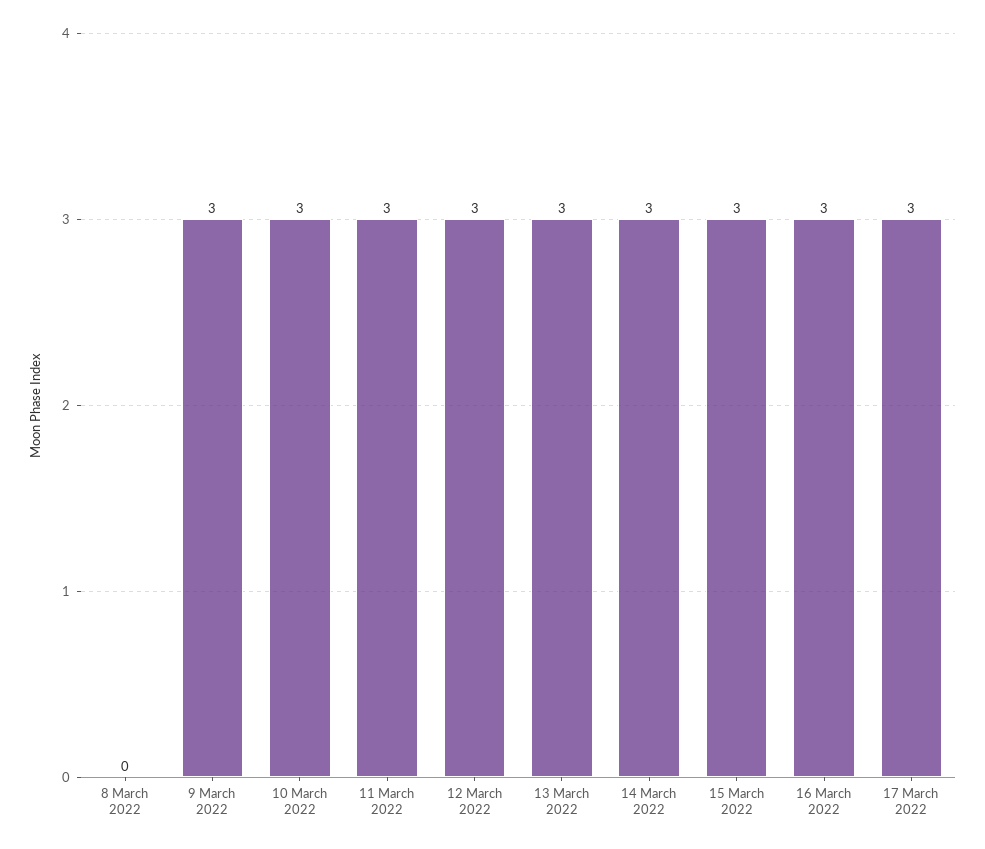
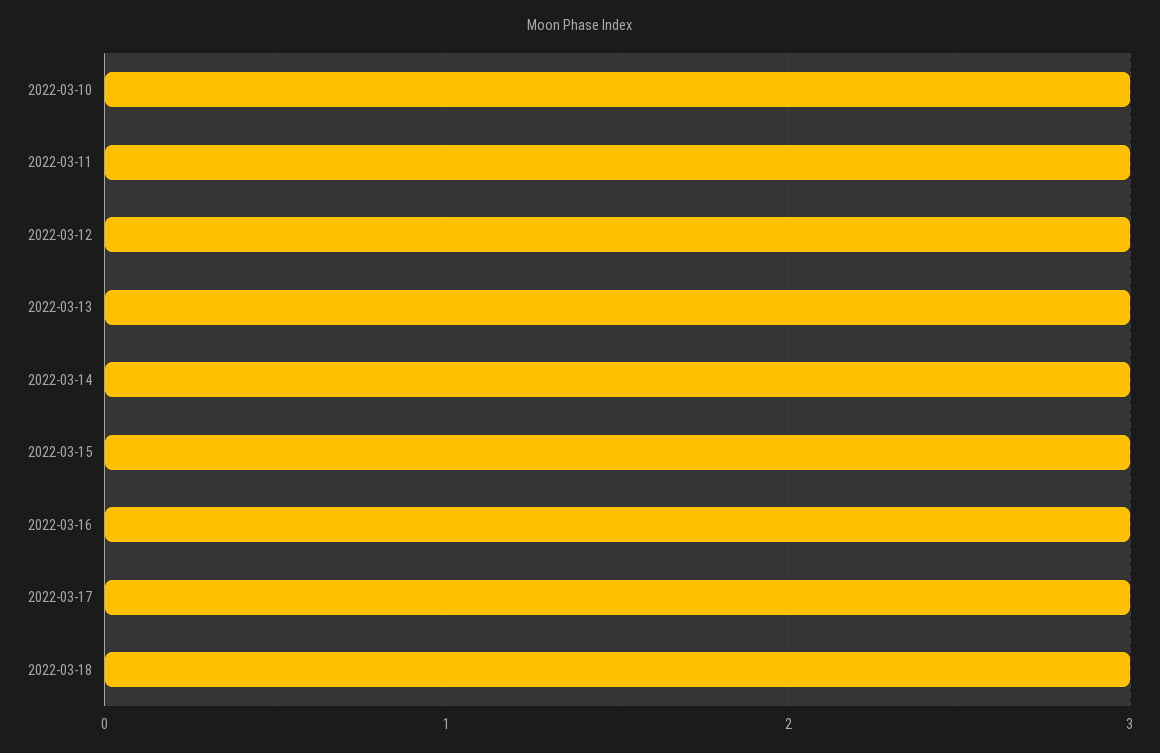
8 March 2022: 0 -> none
9 March 2022: 3 -> none
2022-03-18: none -> 3

